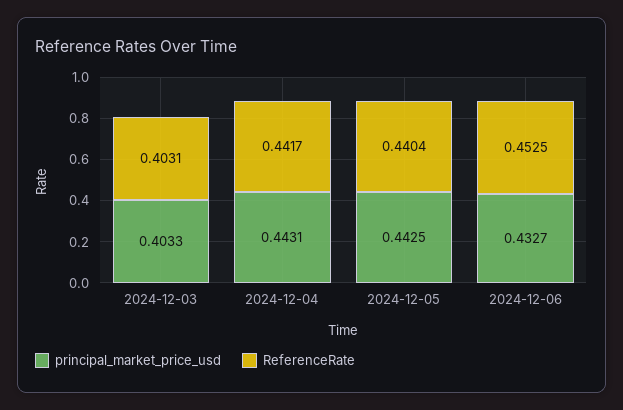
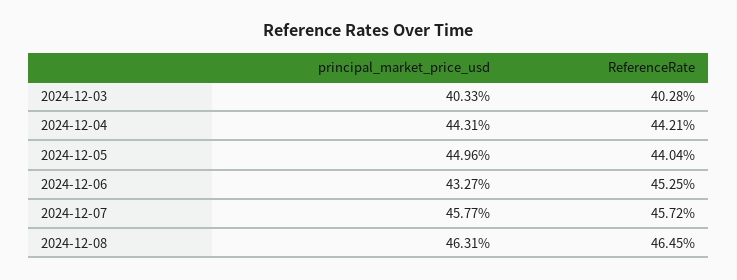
ReferenceRate, 2024-12-03: 0.4031 -> 0.4028
ReferenceRate, 2024-12-04: 0.4417 -> 0.4421
principal_market_price_usd, 2024-12-05: 0.4425 -> 0.4496
principal_market_price_usd, 2024-12-07: none -> 0.4577
ReferenceRate, 2024-12-07: none -> 0.4572
principal_market_price_usd, 2024-12-08: none -> 0.4631
ReferenceRate, 2024-12-08: none -> 0.4645

